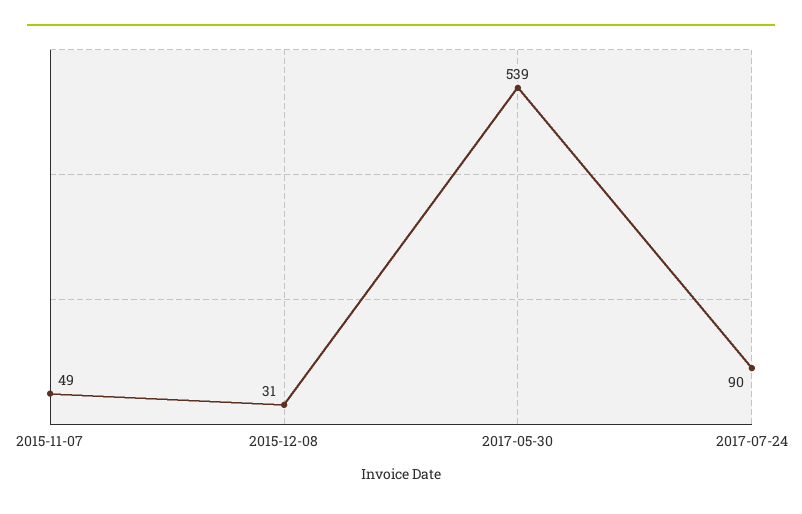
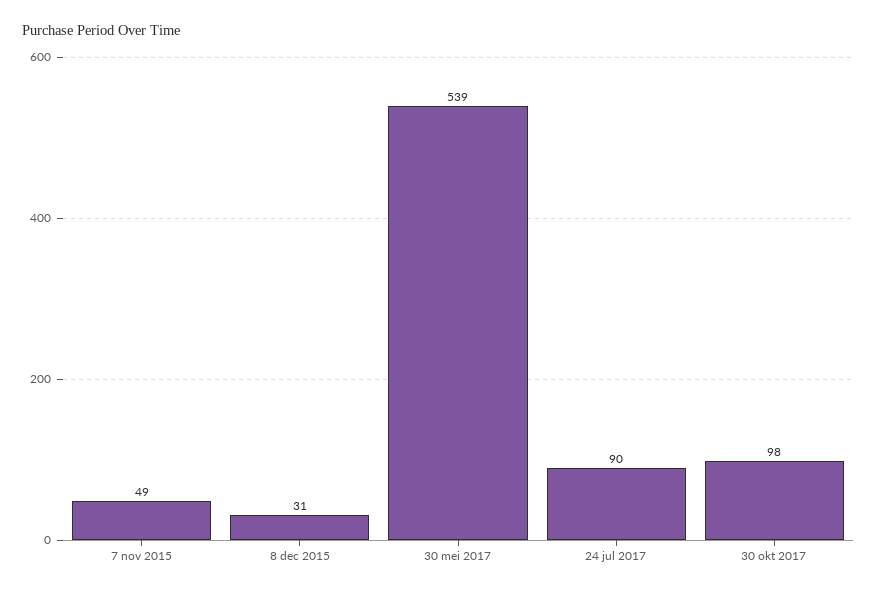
30 okt 2017: none -> 98

